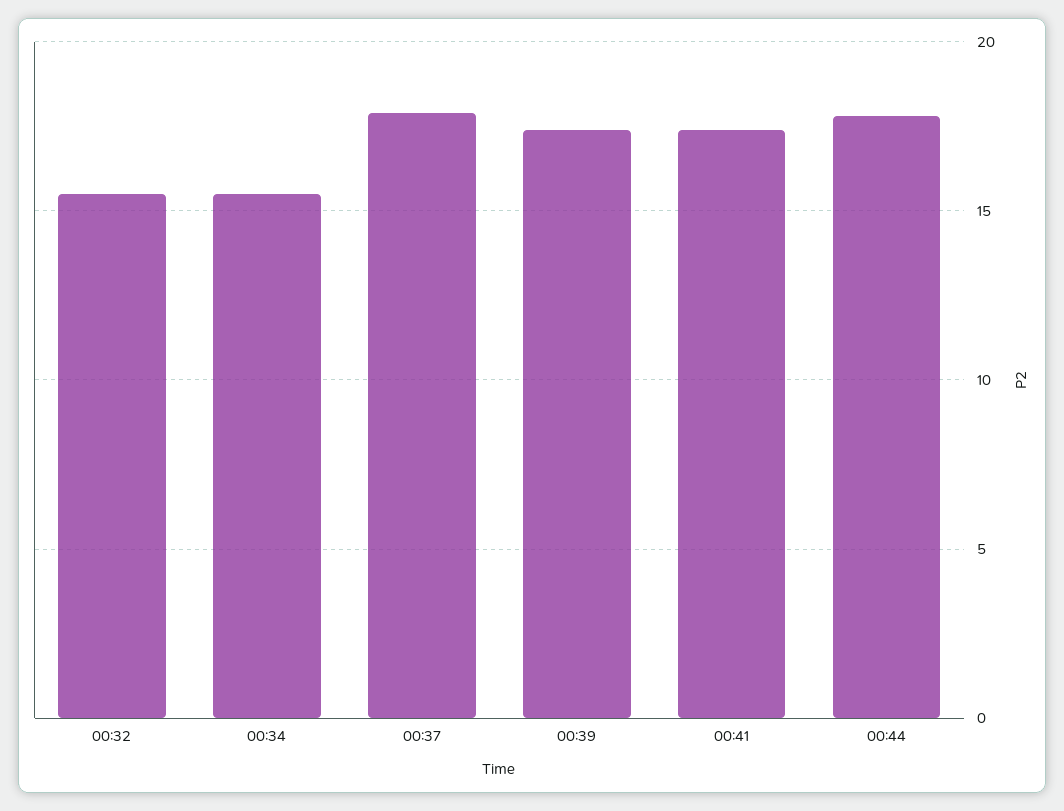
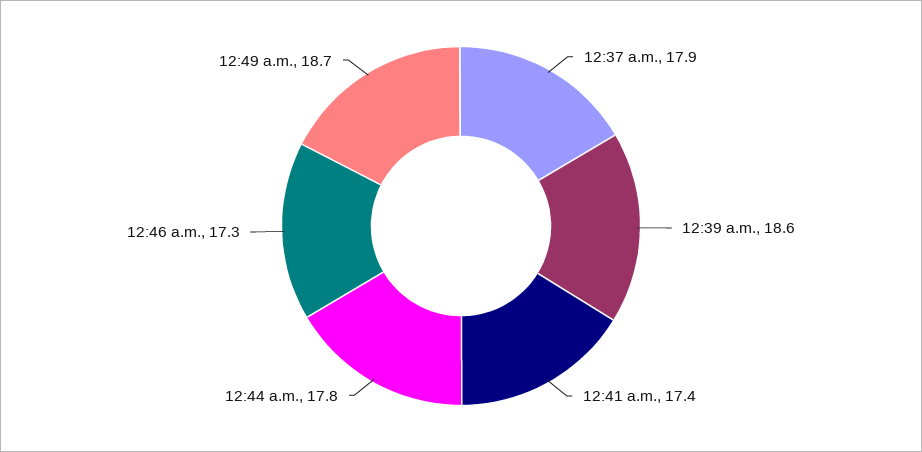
00:32: 15.5 -> none
00:34: 15.5 -> none
00:39: 17.5 -> 18.6
12:46 a.m.: none -> 17.3
12:49 a.m.: none -> 18.7

